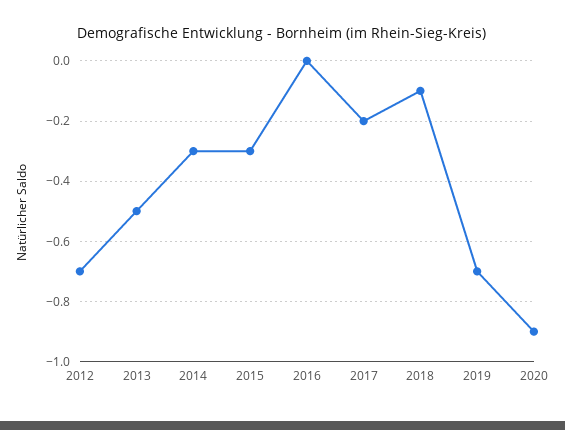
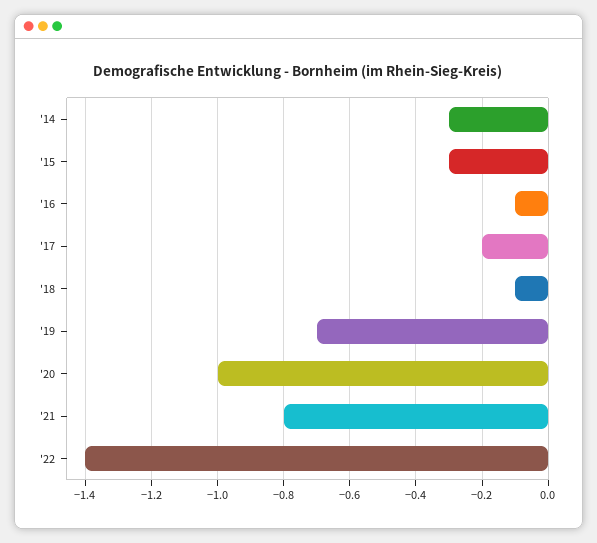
2012: -0.7 -> none
2013: -0.5 -> none
2016: 0 -> -0.1
2020: -0.9 -> -1
'21: none -> -0.8
'22: none -> -1.4

